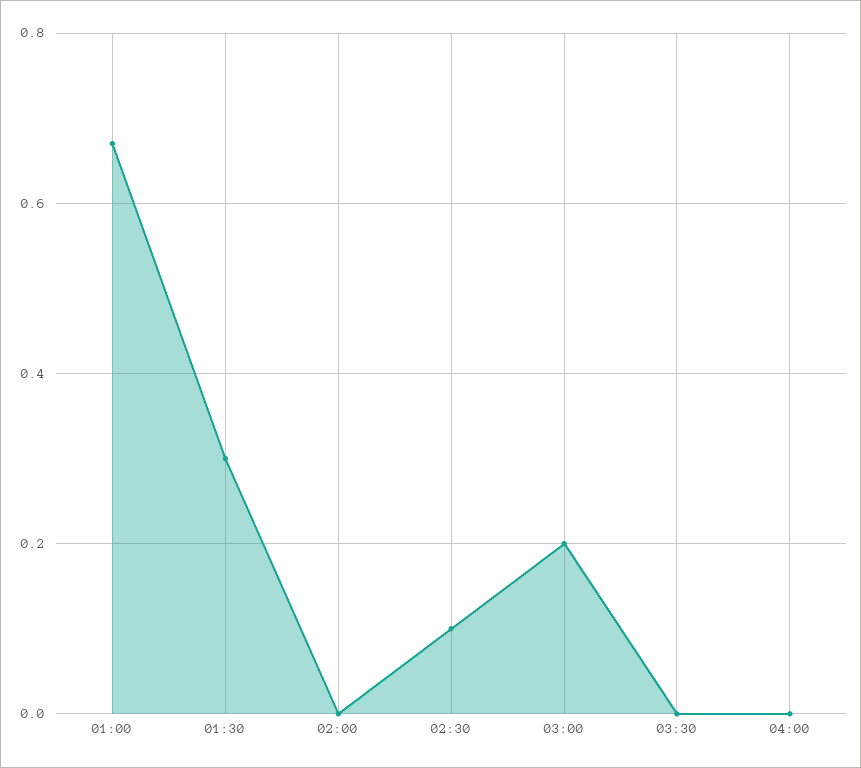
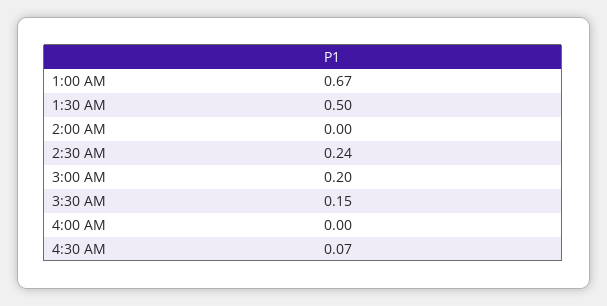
01:30: 0.3 -> 0.5
02:30: 0.1 -> 0.24
03:30: 0 -> 0.15
4:30 AM: none -> 0.07

